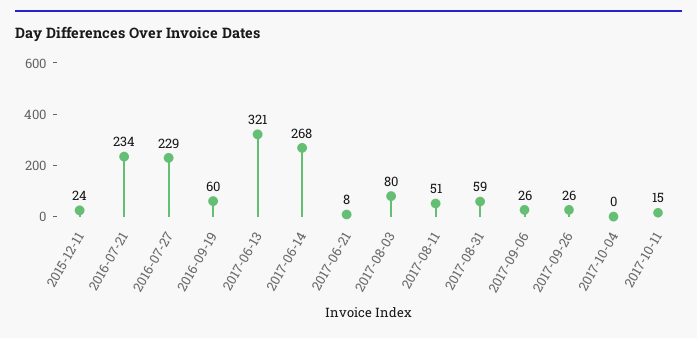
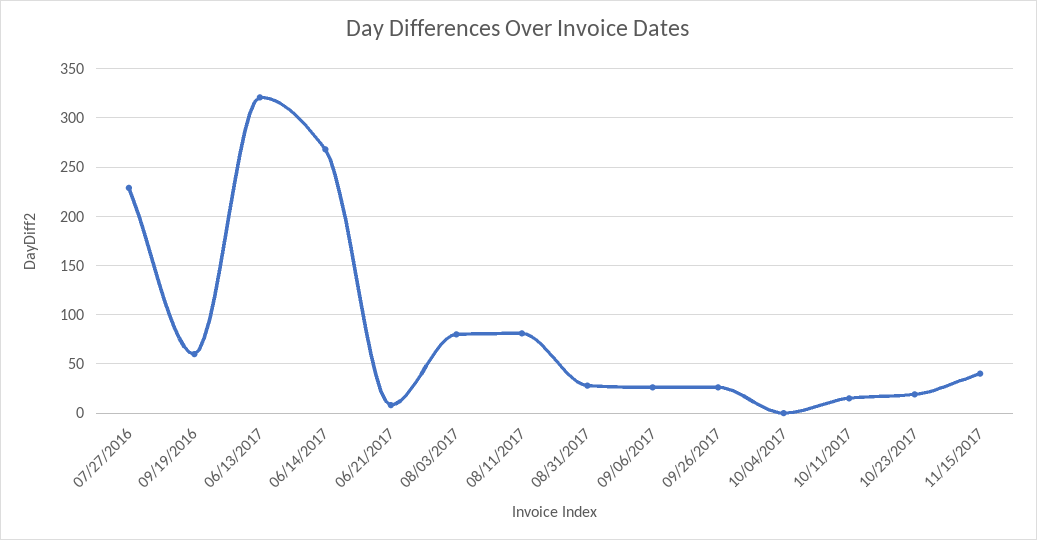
2015-12-11: 24 -> none
2016-07-21: 234 -> none
2017-08-11: 51 -> 80
2017-08-31: 59 -> 30
10/23/2017: none -> 20
11/15/2017: none -> 40

